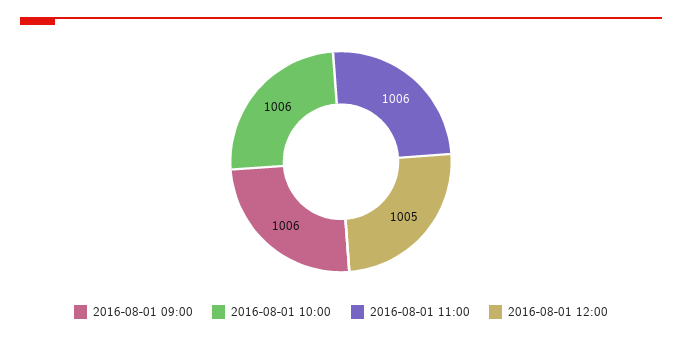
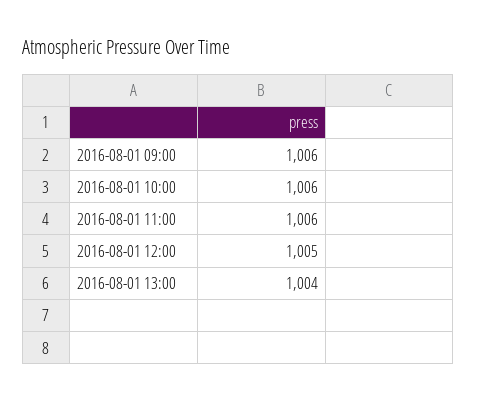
2016-08-01 13:00: none -> 1004

